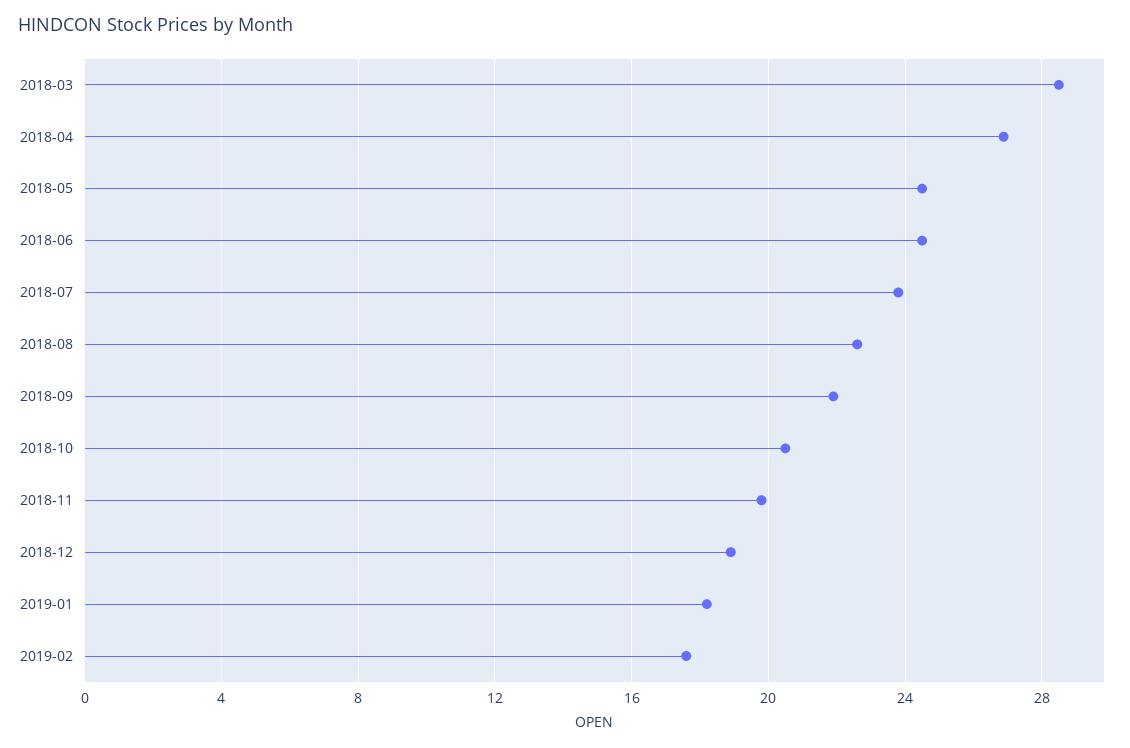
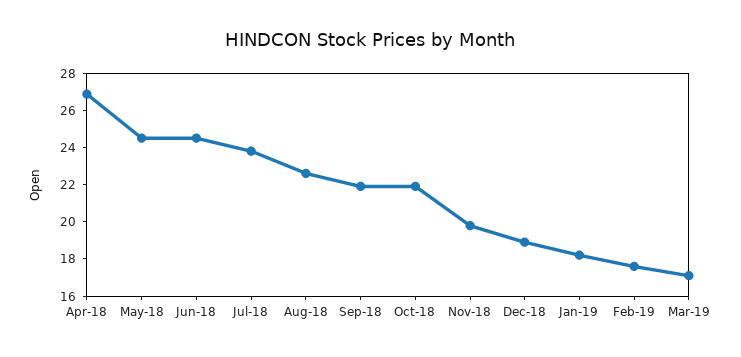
2018-03: 28.5 -> none
2018-10: 20.5 -> 22
Mar-19: none -> 17

